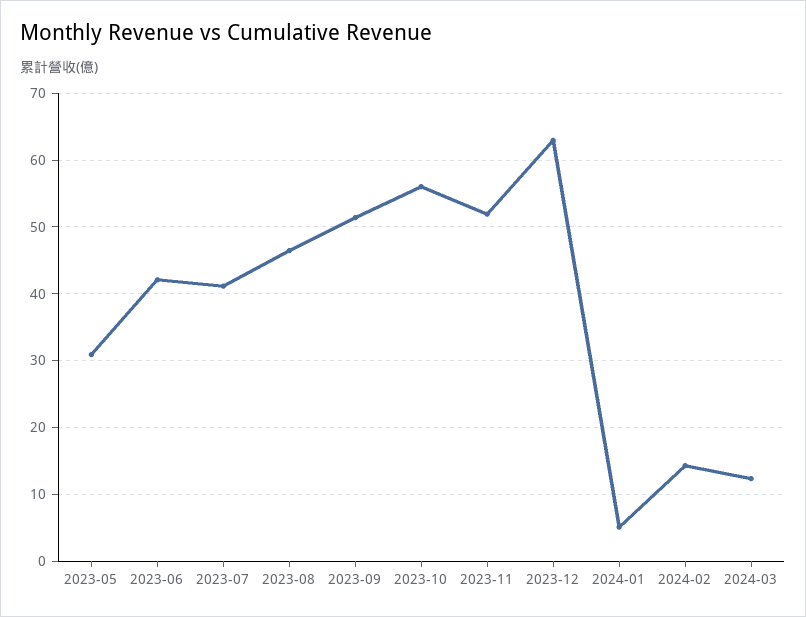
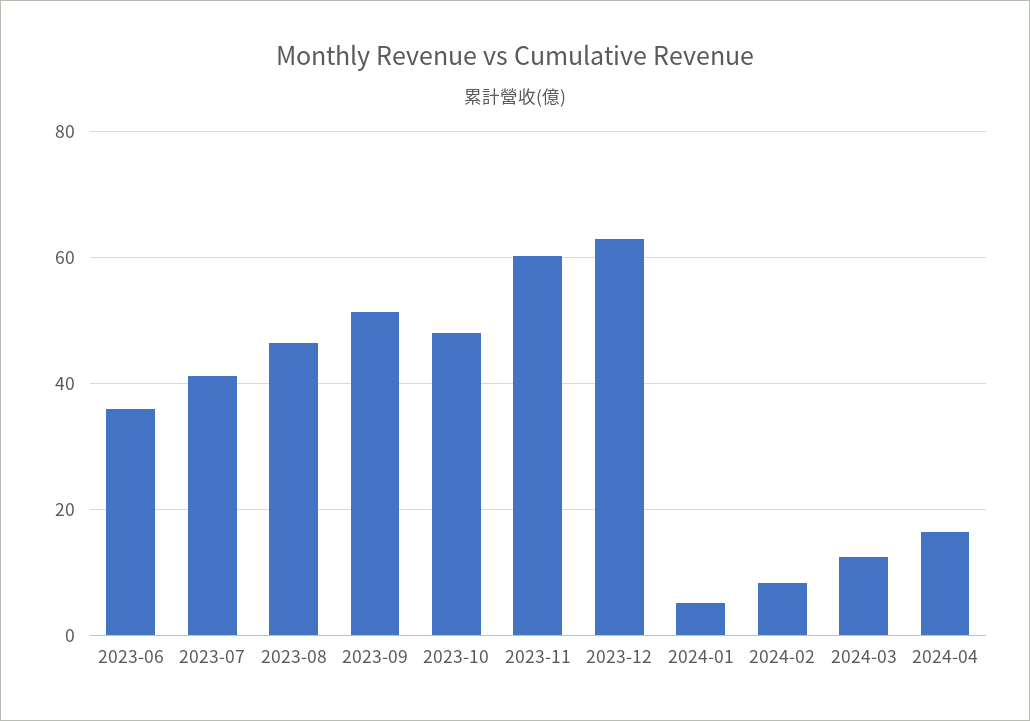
2023-05: 31 -> none
2023-06: 42 -> 36
2023-10: 56 -> 48
2023-11: 52 -> 60
2024-02: 14 -> 8
2024-04: none -> 16

